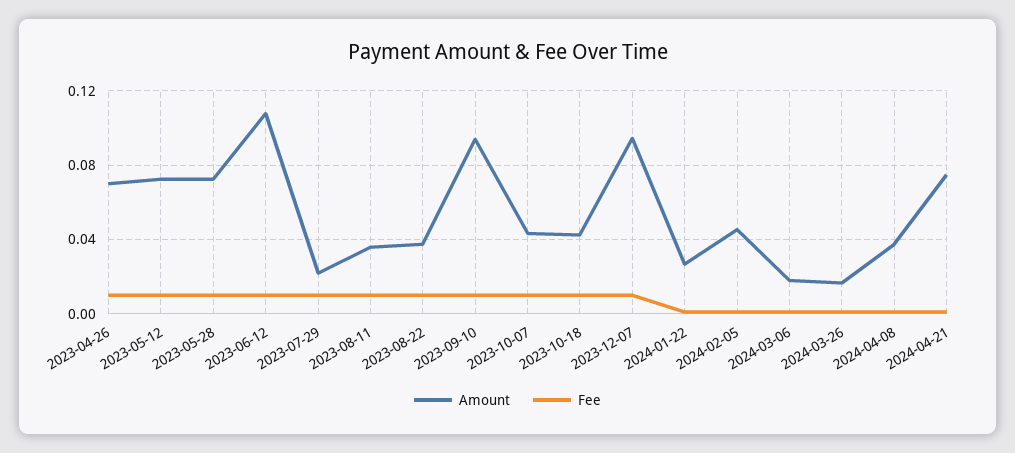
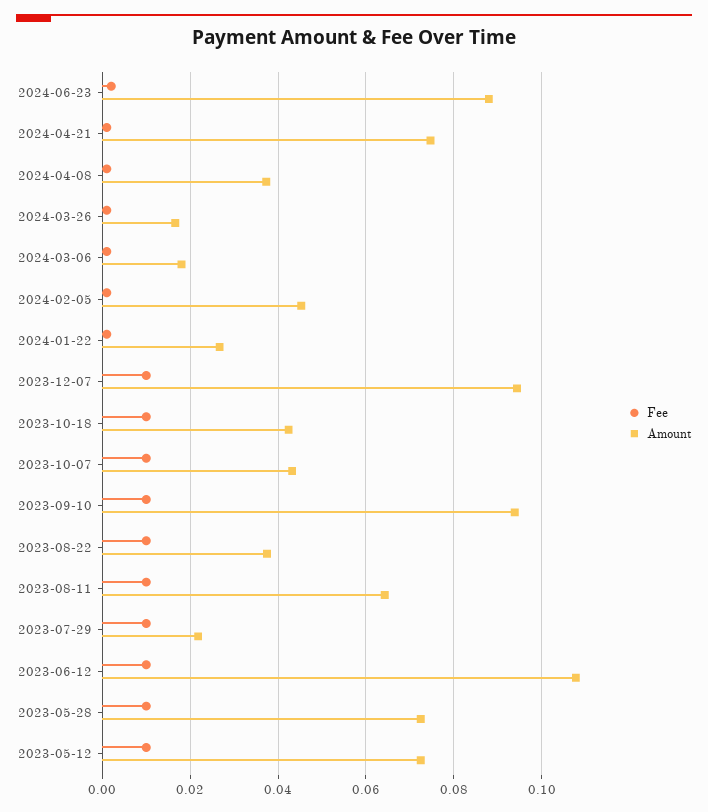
Amount, 2023-04-26: 0.07 -> none
Fee, 2023-04-26: 0.01 -> none
Amount, 2023-08-11: 0.035 -> 0.064
Fee, 2024-06-23: none -> 0.002
Amount, 2024-06-23: none -> 0.088

